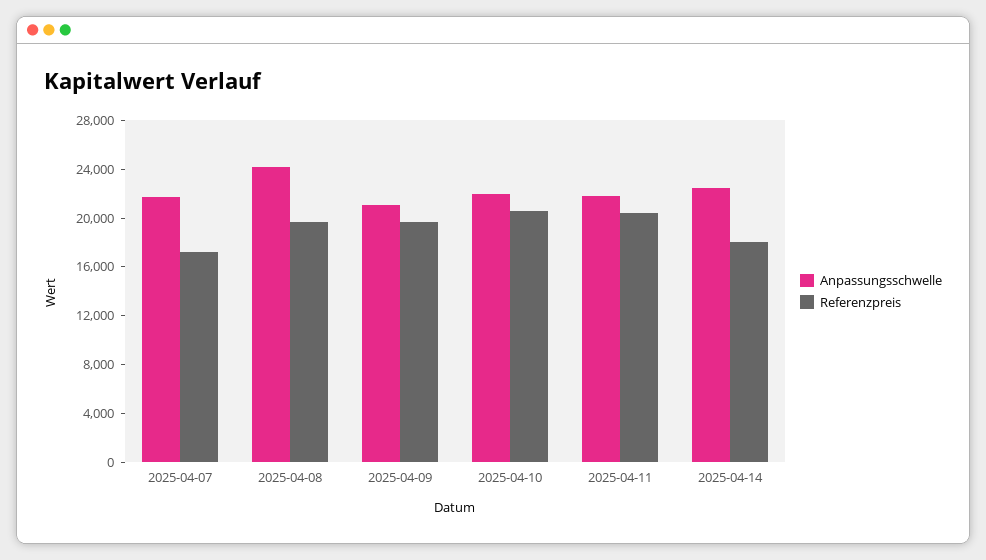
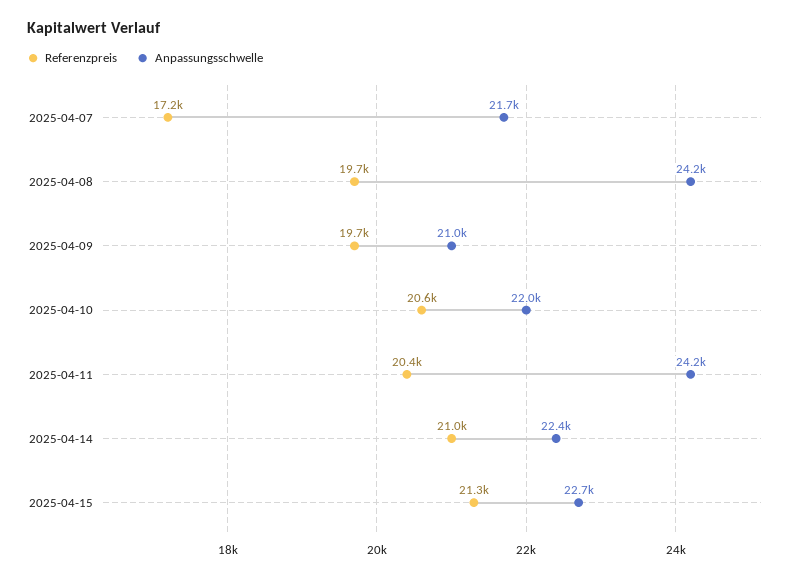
Anpassungsschwelle, 2025-04-11: 22000 -> 24200
Referenzpreis, 2025-04-14: 18000 -> 21000
Referenzpreis, 2025-04-15: none -> 21300
Anpassungsschwelle, 2025-04-15: none -> 22700

